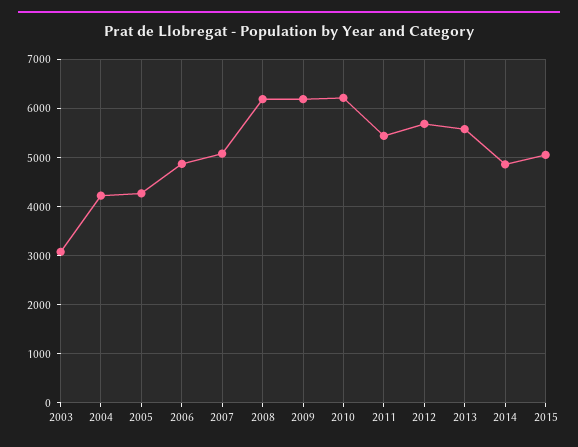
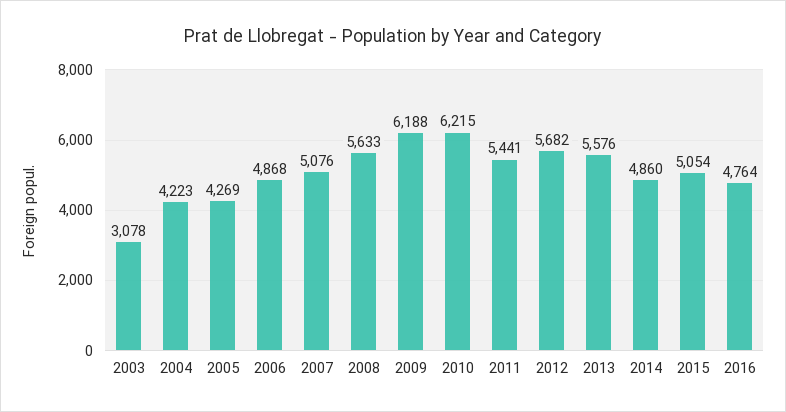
2008: 6200 -> 5633
2016: none -> 4764

